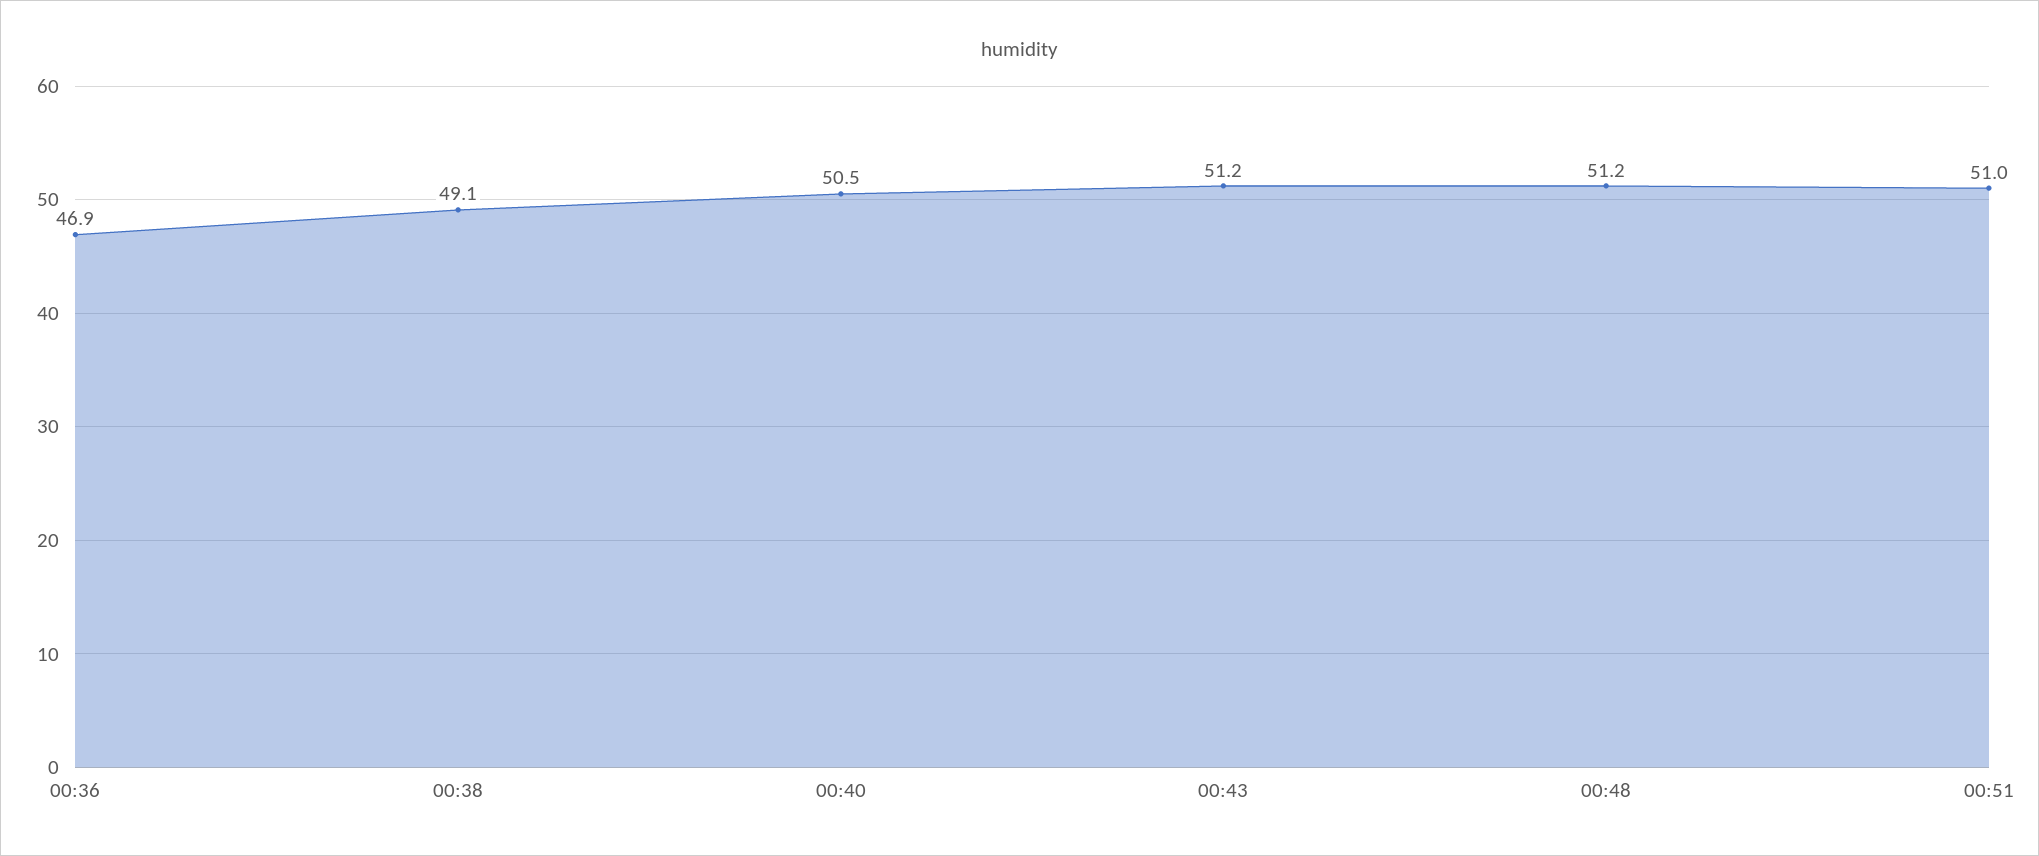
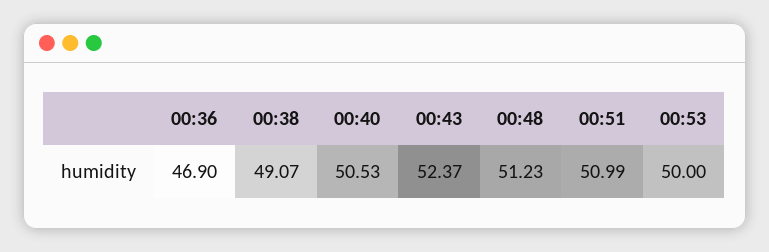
00:43: 51.2 -> 52.37
00:53: none -> 50

